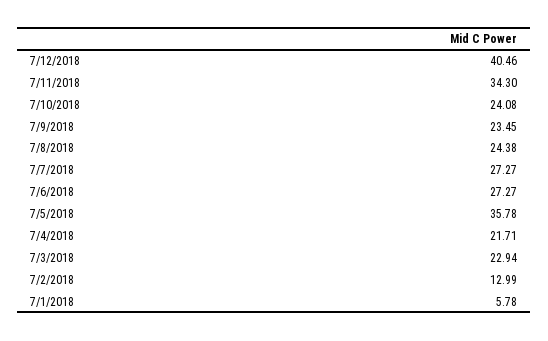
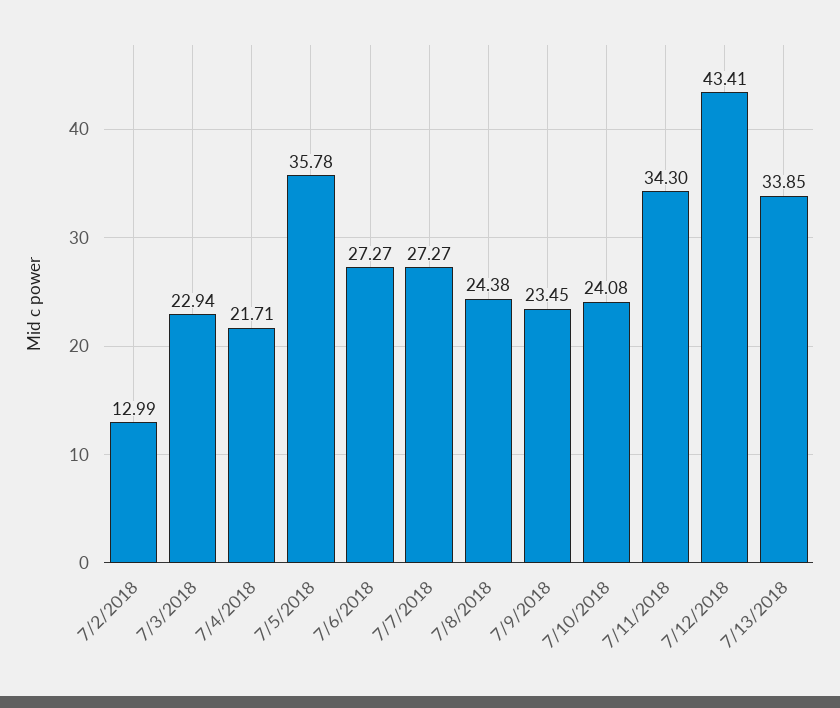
7/12/2018: 40.46 -> 43.41
7/1/2018: 5.78 -> none
7/13/2018: none -> 33.85

